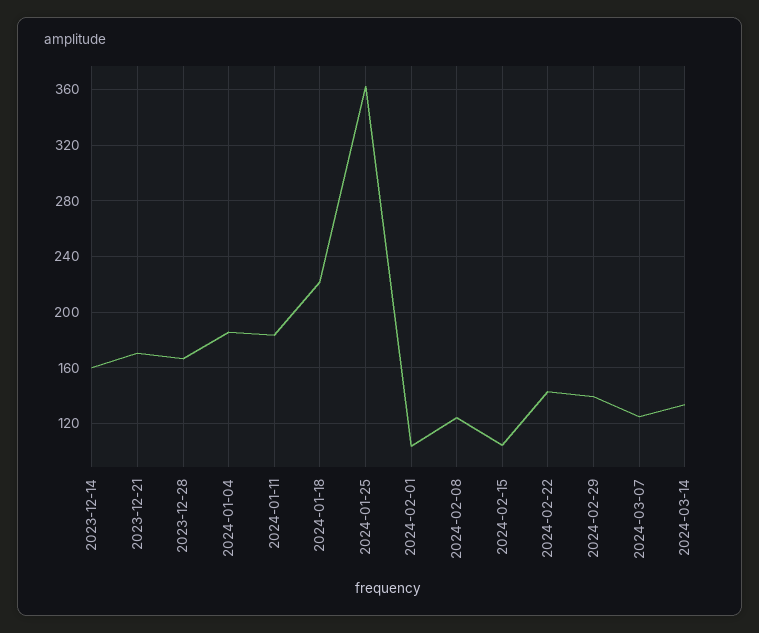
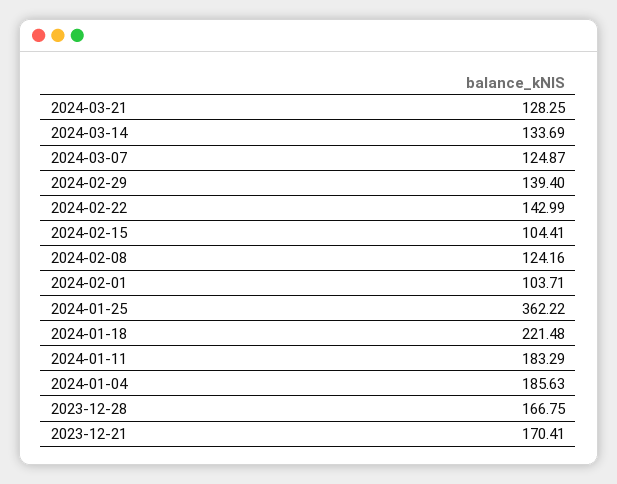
2023-12-14: 160 -> none
2024-03-21: none -> 128.25

